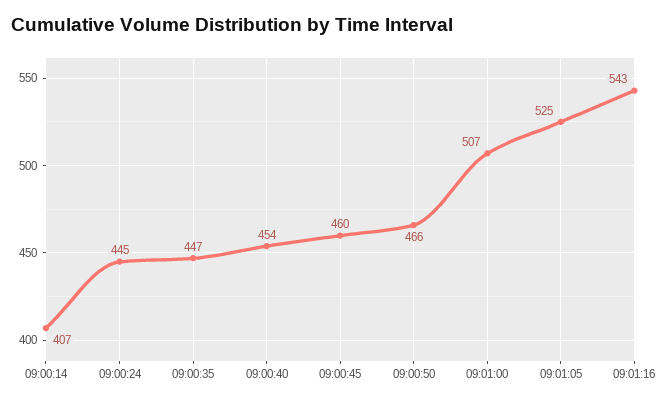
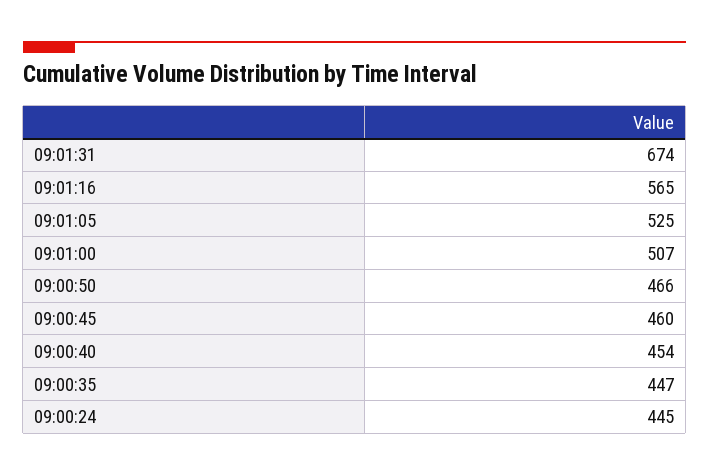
09:00:14: 407 -> none
09:01:16: 543 -> 565
09:01:31: none -> 674

